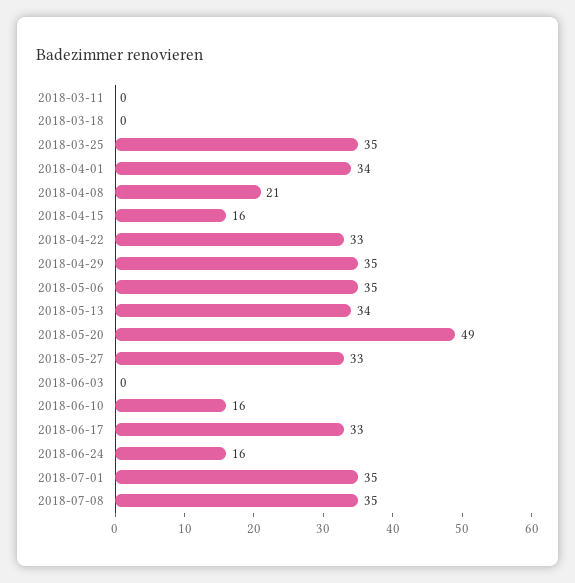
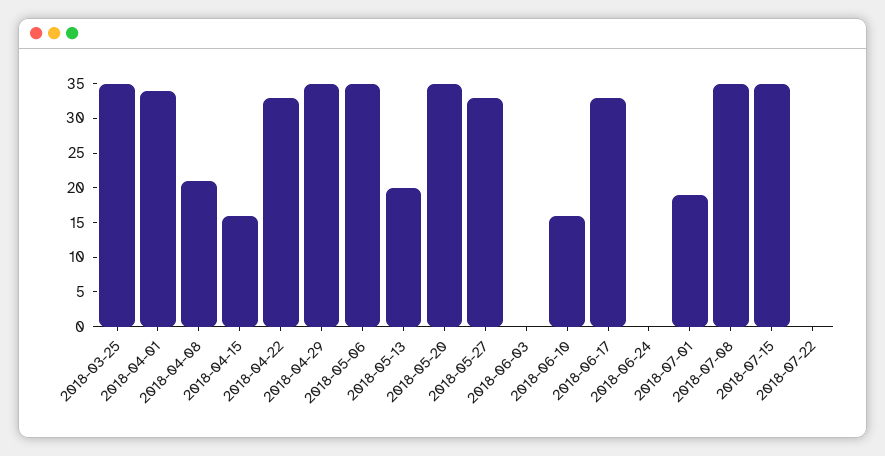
2018-03-11: 0 -> none
2018-03-18: 0 -> none
2018-05-13: 34 -> 20
2018-05-20: 49 -> 35
2018-06-24: 16 -> 0
2018-07-01: 35 -> 20
2018-07-15: none -> 35
2018-07-22: none -> 0

